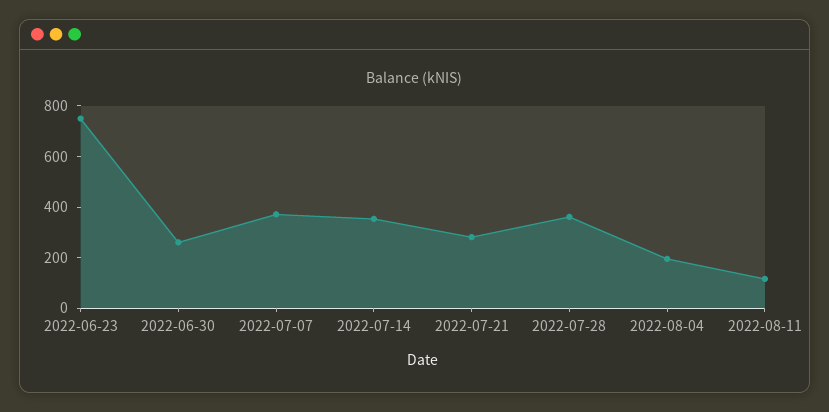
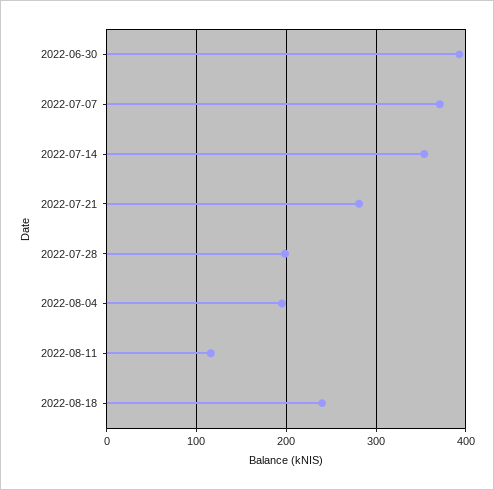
2022-06-23: 750 -> none
2022-06-30: 250 -> 390
2022-07-28: 350 -> 200
2022-08-18: none -> 240

